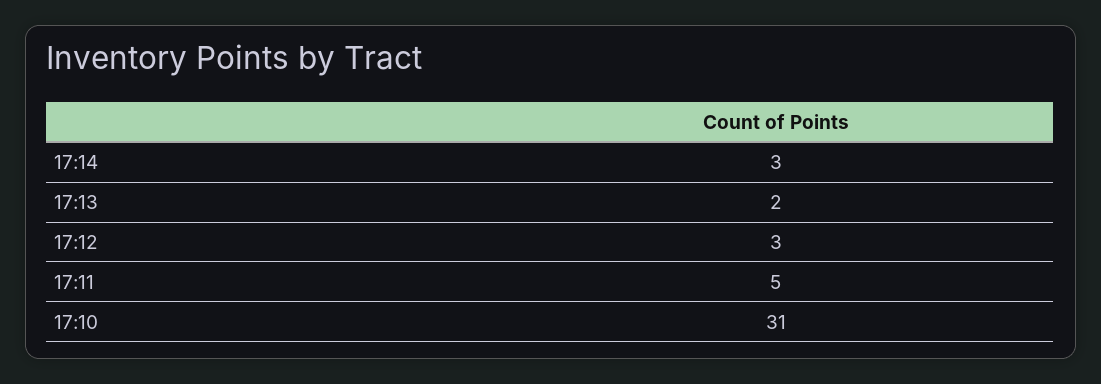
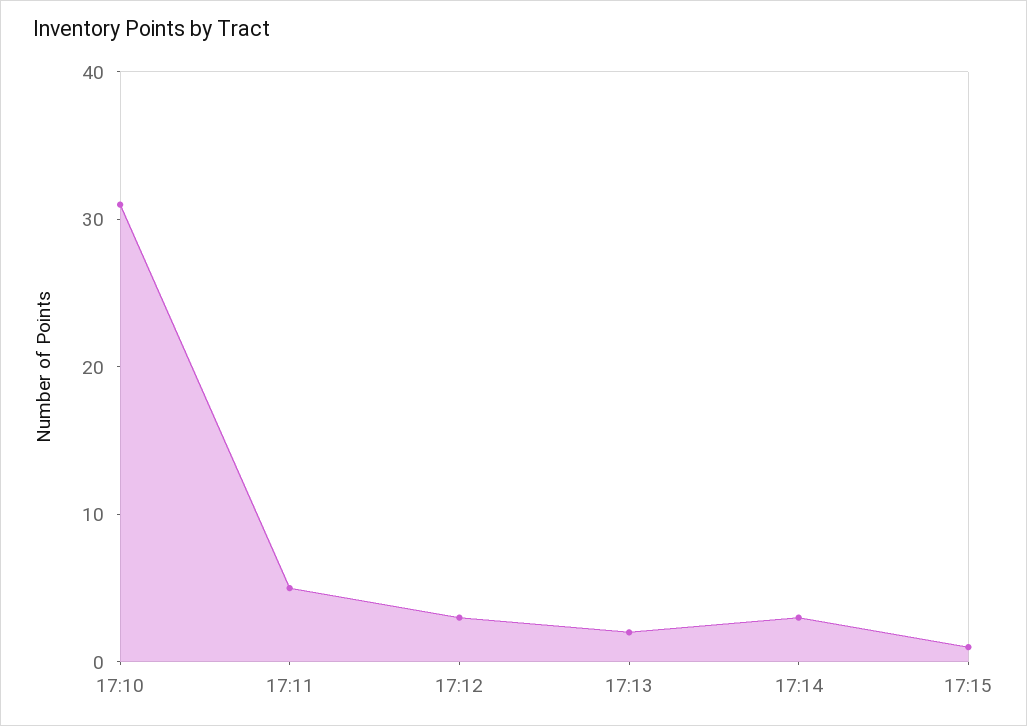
17:15: none -> 1

